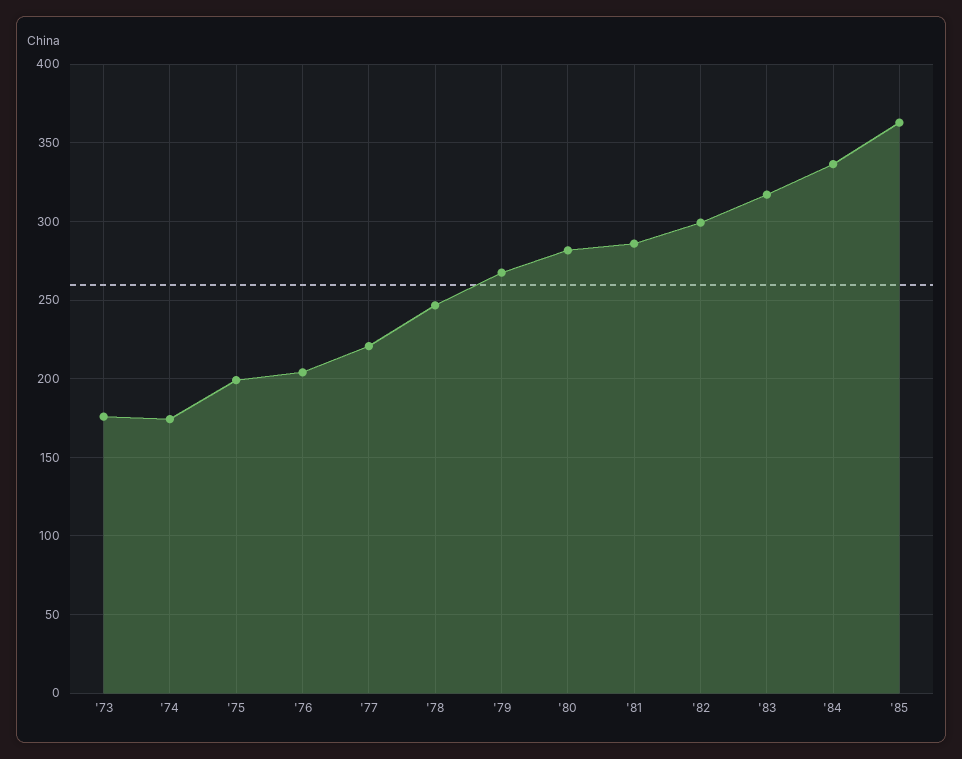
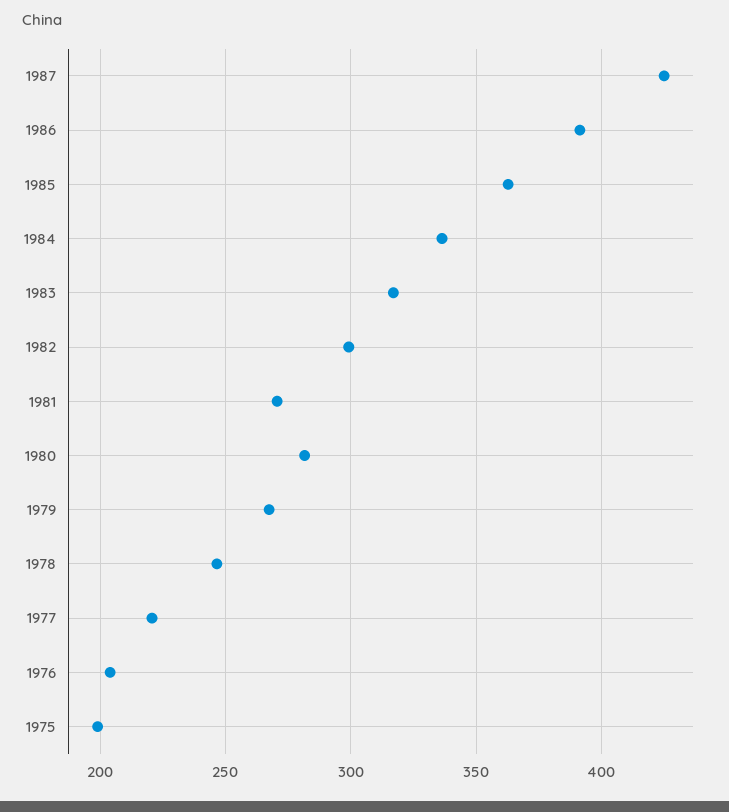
'73: 175 -> none
'74: 175 -> none
'81: 285 -> 270
1987: none -> 425
1986: none -> 390

